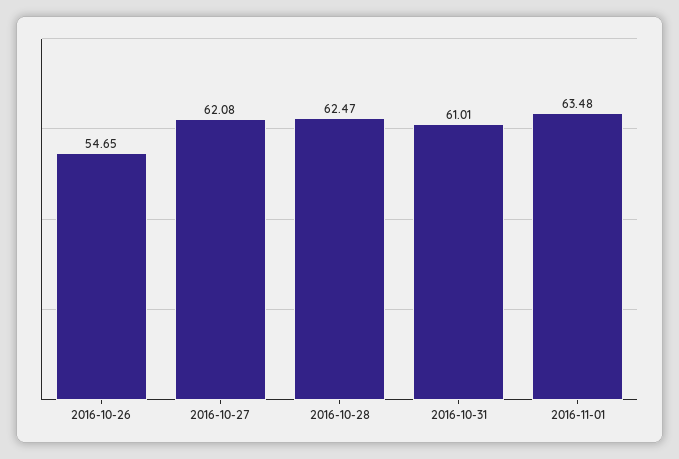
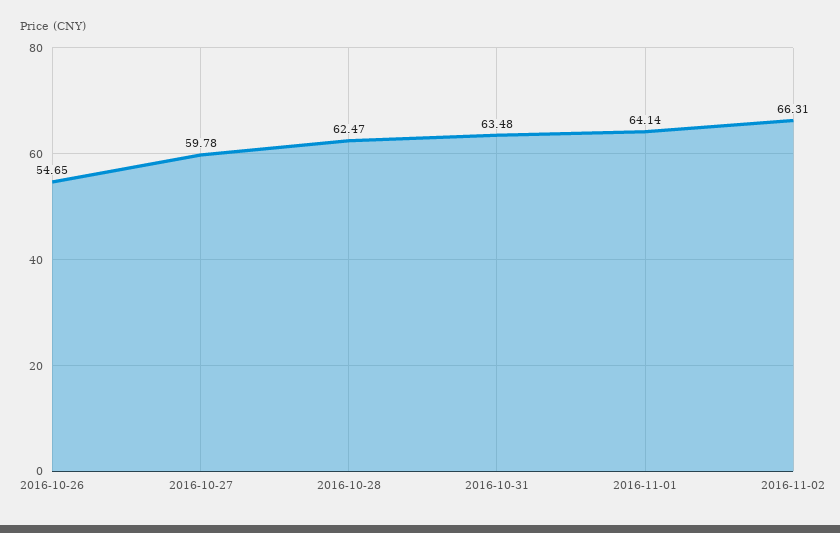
2016-10-27: 62.08 -> 59.78
2016-10-31: 61.01 -> 63.48
2016-11-01: 63.48 -> 64.14
2016-11-02: none -> 66.31

